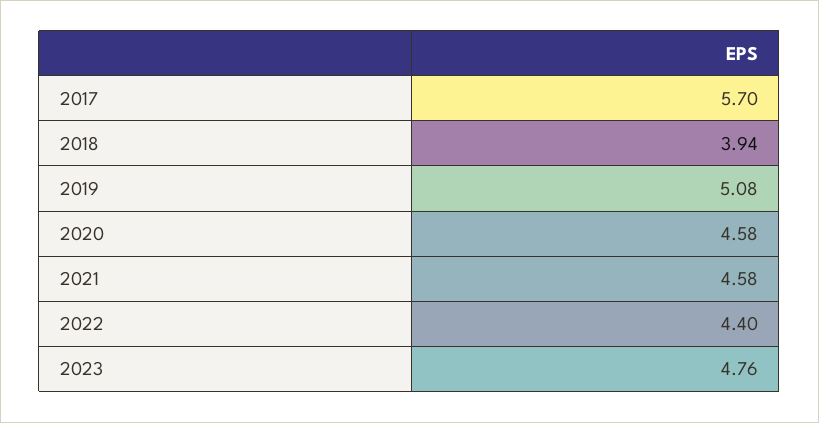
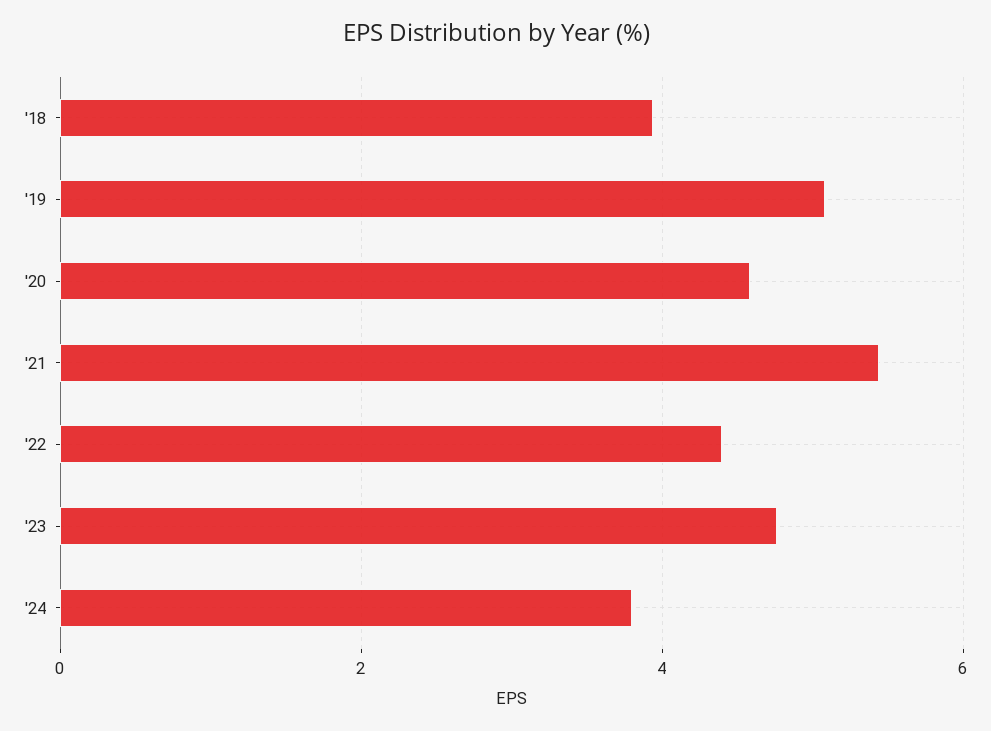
2017: 5.7 -> none
2021: 4.58 -> 5.4
'24: none -> 3.8

